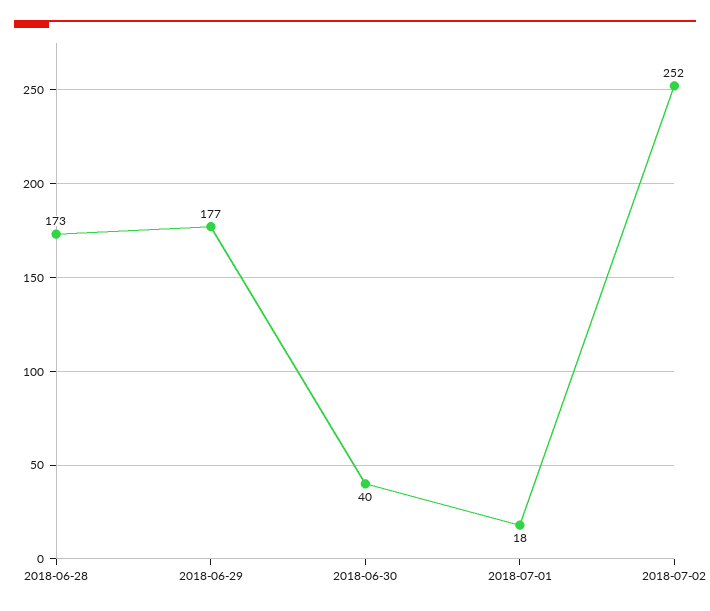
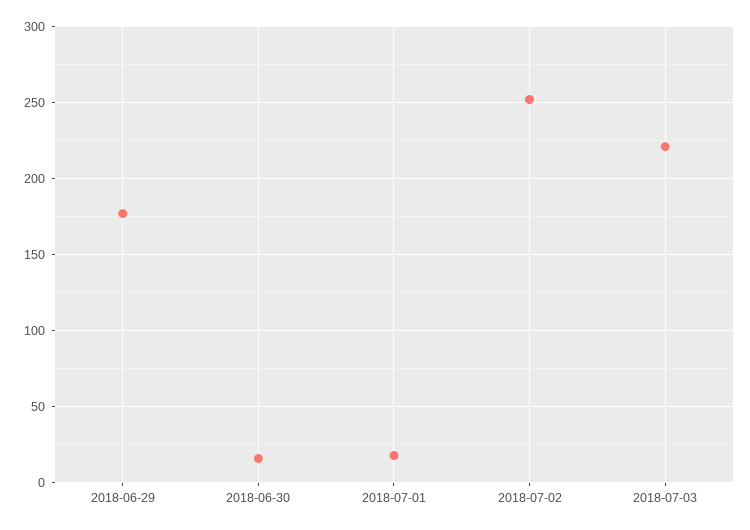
2018-06-28: 173 -> none
2018-06-30: 40 -> 15
2018-07-03: none -> 220

